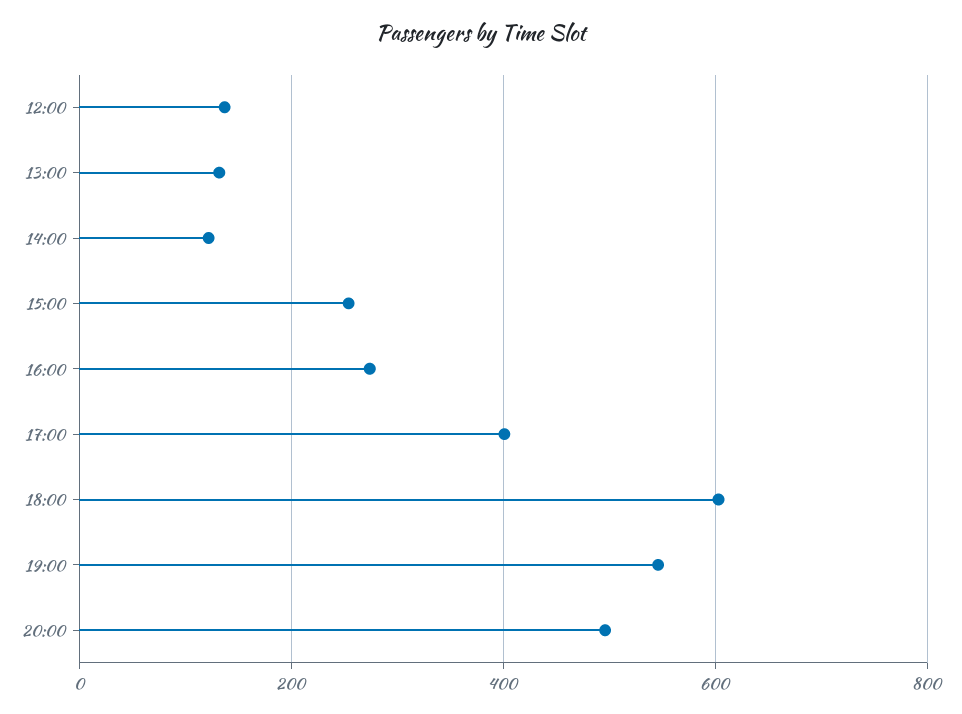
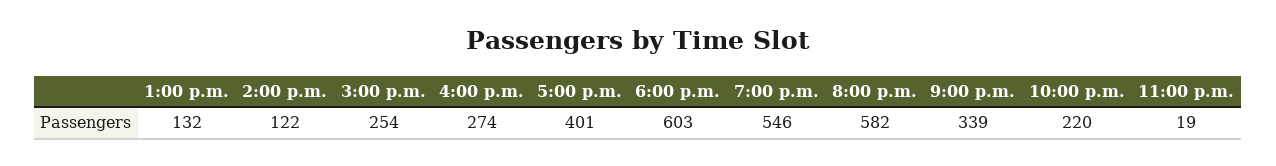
12:00: 140 -> none
20:00: 500 -> 582
9:00 p.m.: none -> 339
10:00 p.m.: none -> 220
11:00 p.m.: none -> 19

